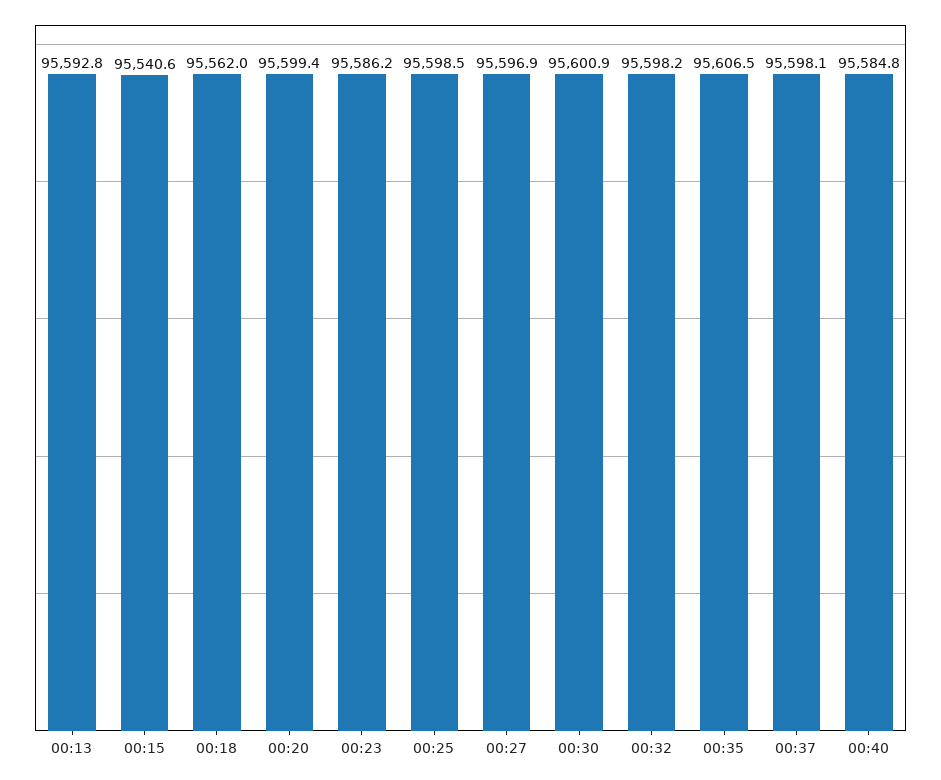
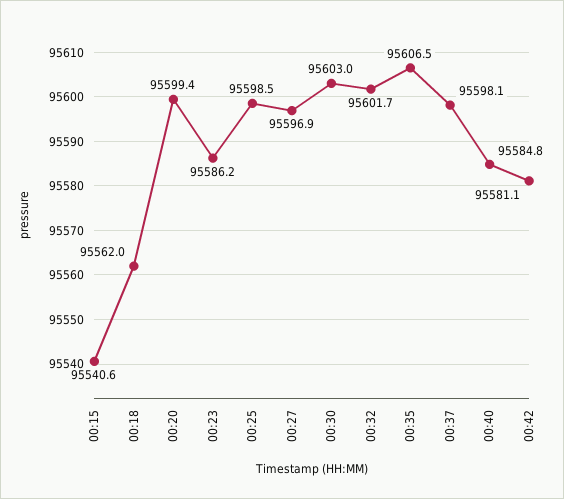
00:13: 95592.8 -> none
00:30: 95600.9 -> 95603
00:32: 95598.2 -> 95601.7
00:42: none -> 95581.1

